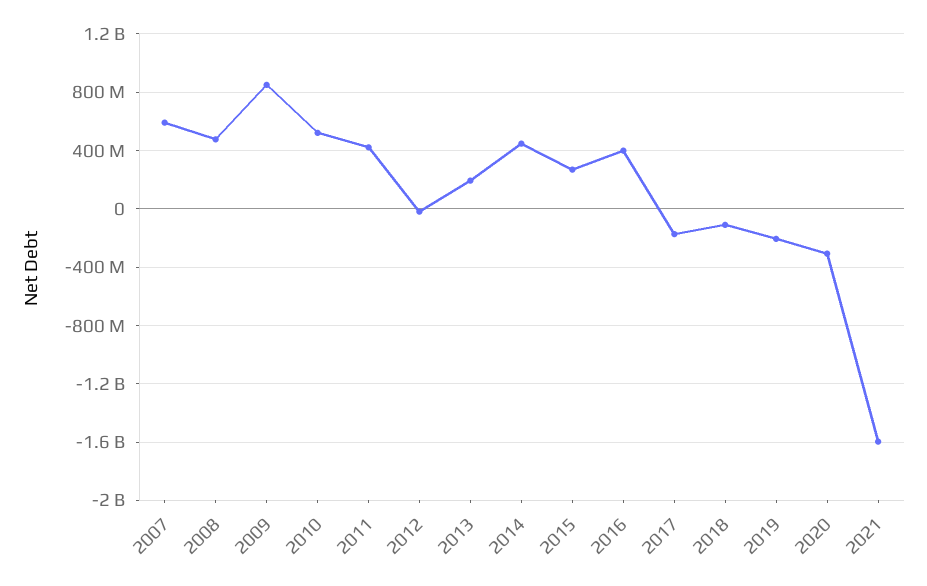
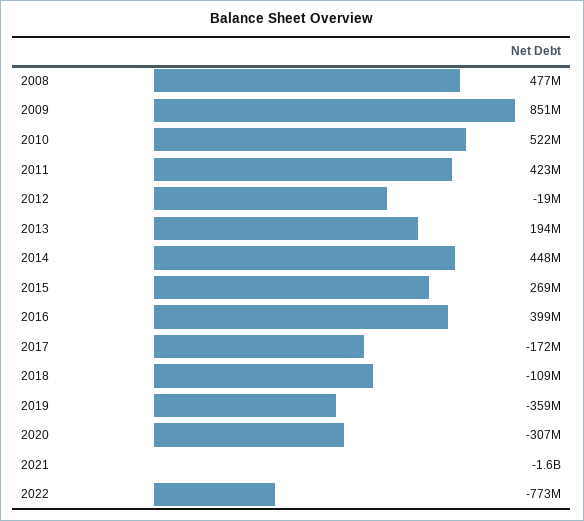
2007: 600000000 -> none
2019: -200000000 -> -359000000
2022: none -> -773000000

